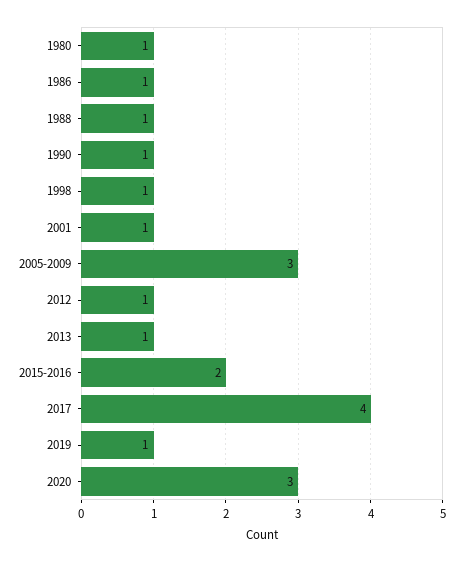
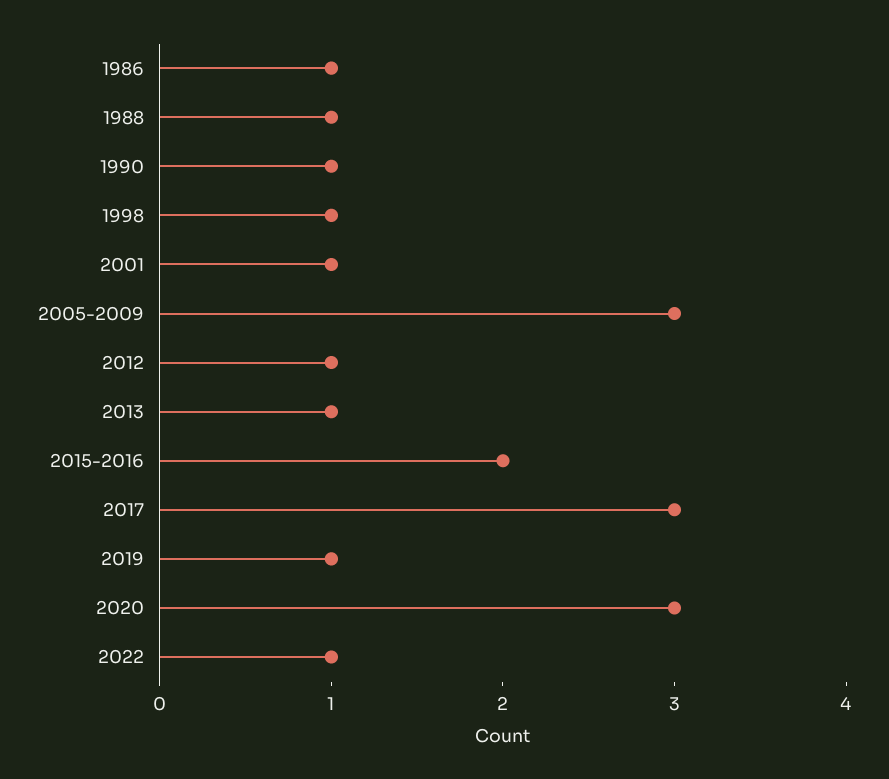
1980: 1 -> none
2017: 4 -> 3
2022: none -> 1

